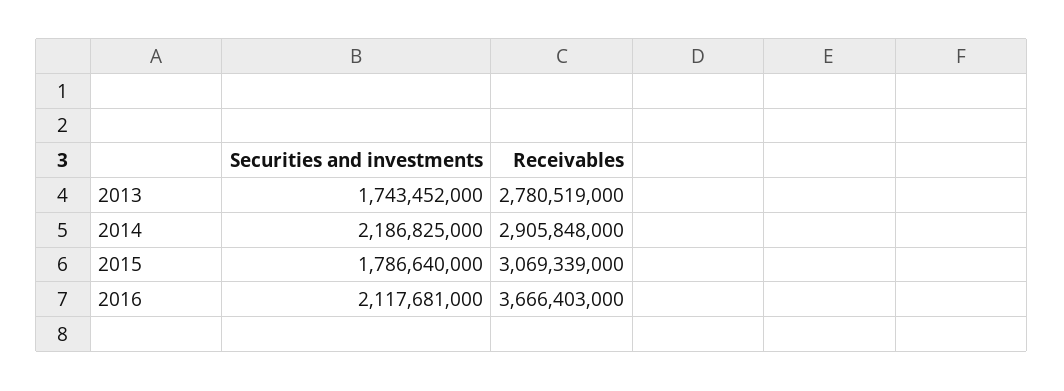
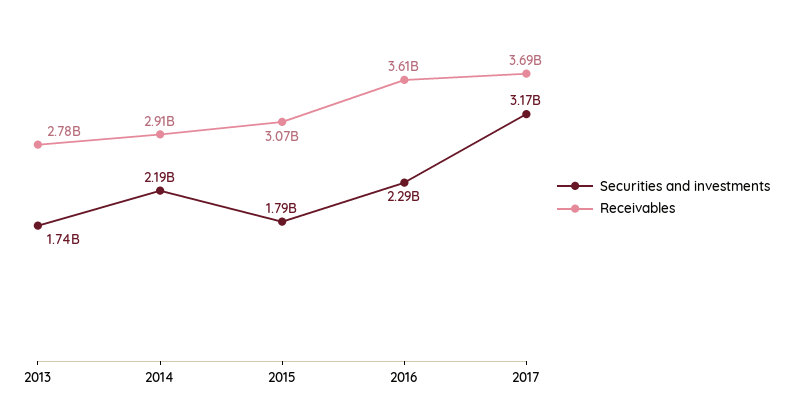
Securities and investments, 2016: 2117681000 -> 2290000000
Receivables, 2016: 3666403000 -> 3610000000
Securities and investments, 2017: none -> 3170000000
Receivables, 2017: none -> 3690000000

